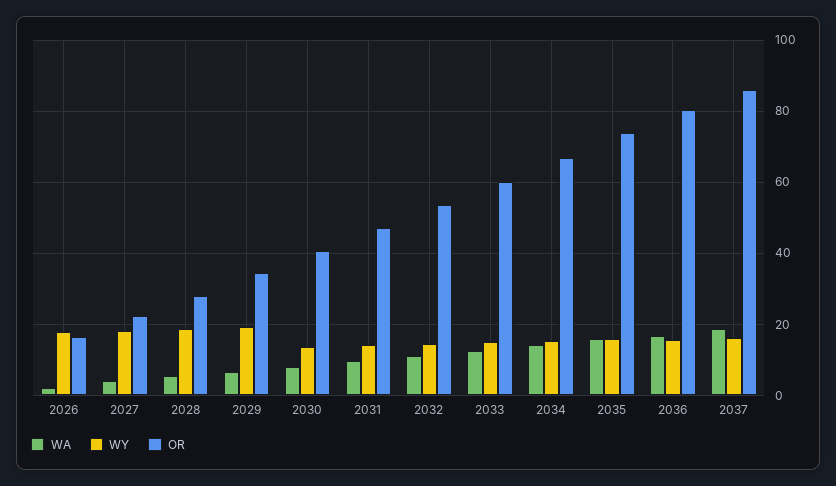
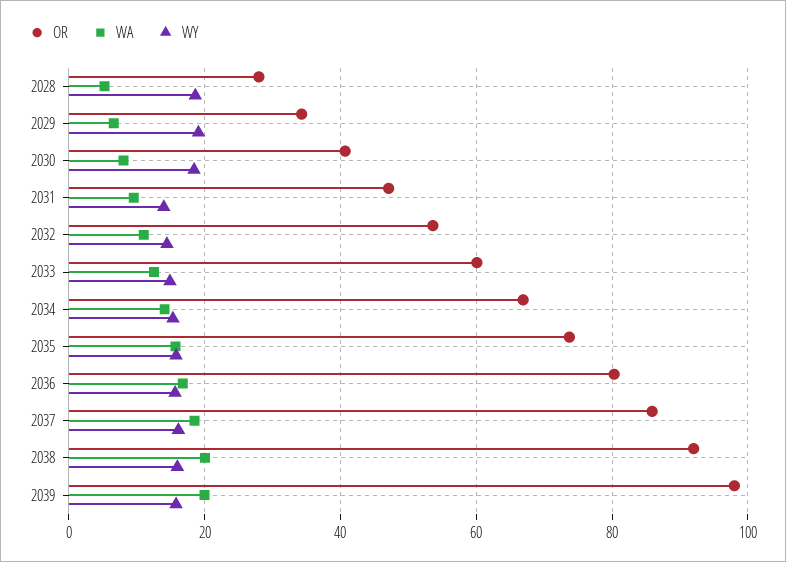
WA, 2026: 2 -> none
WY, 2026: 18 -> none
OR, 2026: 16 -> none
WA, 2027: 4 -> none
WY, 2027: 18 -> none
OR, 2027: 22 -> none
WY, 2030: 14 -> 18
OR, 2038: none -> 92
WA, 2038: none -> 20
WY, 2038: none -> 16
OR, 2039: none -> 98
WA, 2039: none -> 20
WY, 2039: none -> 16

